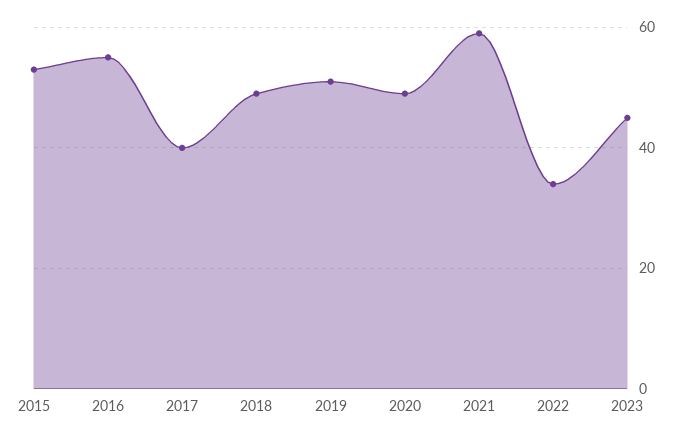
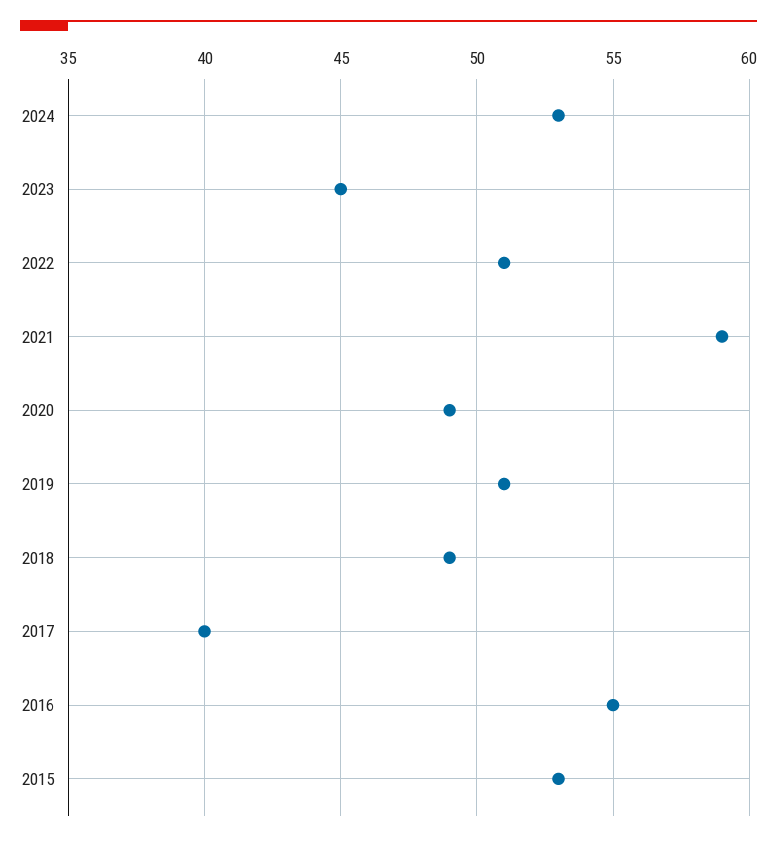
2022: 35 -> 51
2024: none -> 53

